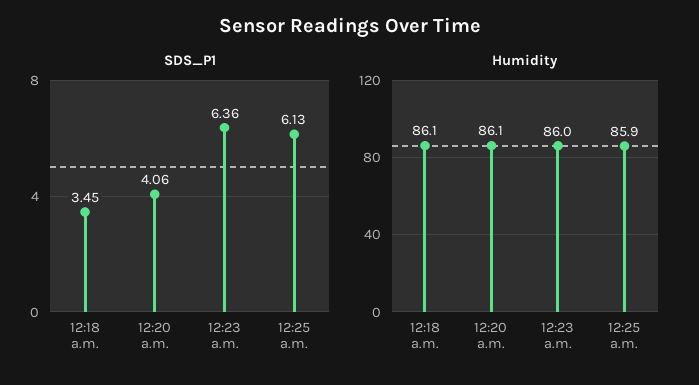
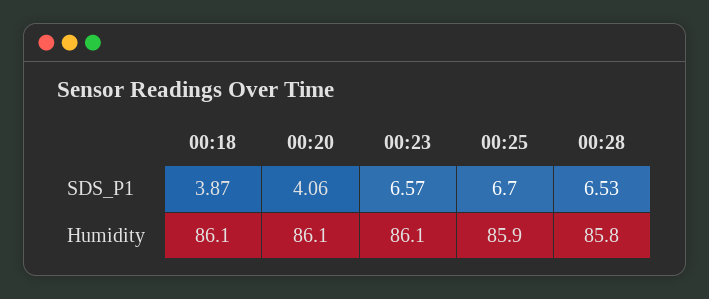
SDS_P1, 12:18 a.m.: 3.45 -> 3.87
SDS_P1, 12:23 a.m.: 6.36 -> 6.57
SDS_P1, 12:25 a.m.: 6.13 -> 6.7
Humidity, 12:23 a.m.: 86 -> 86.1
SDS_P1, 00:28: none -> 6.53
Humidity, 00:28: none -> 85.8

